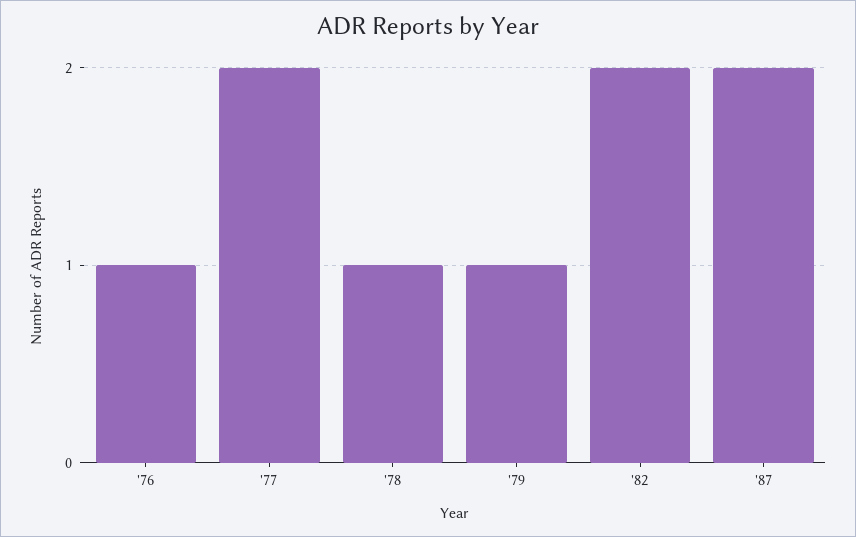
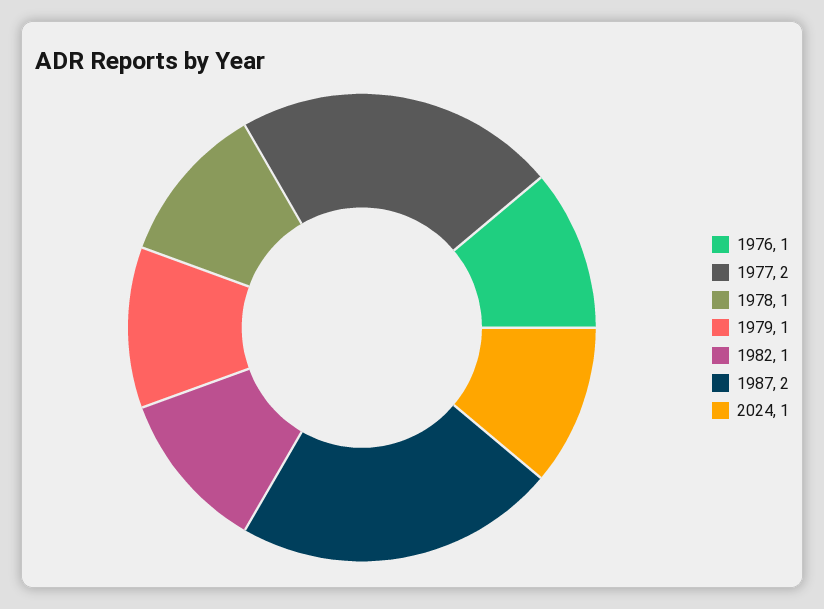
'82: 2 -> 1
2024: none -> 1

